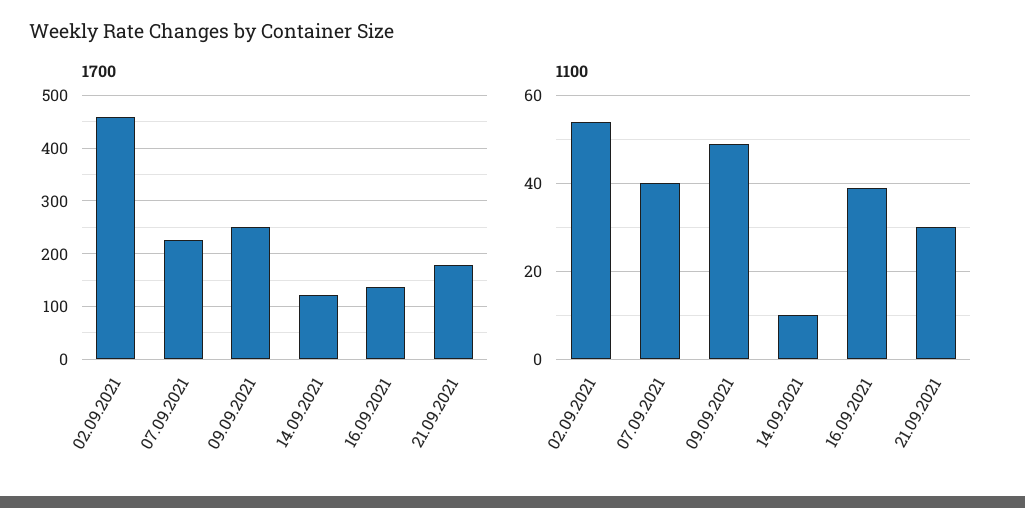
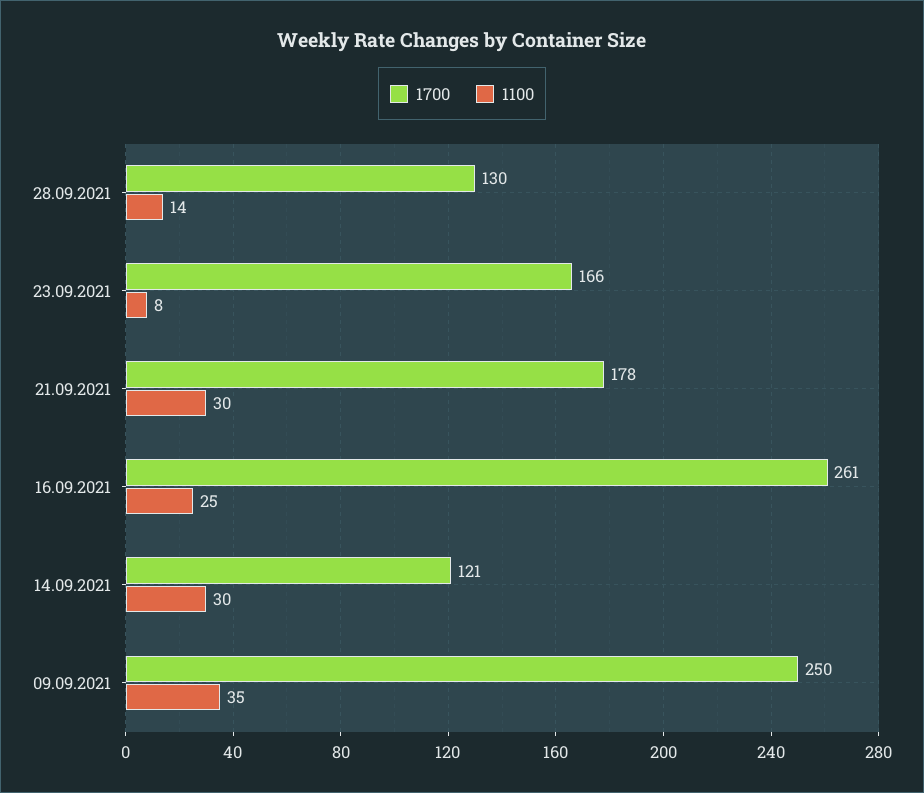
1700, 02.09.2021: 460 -> none
1700, 07.09.2021: 220 -> none
1700, 16.09.2021: 140 -> 261
1100, 02.09.2021: 55 -> none
1100, 07.09.2021: 40 -> none
1100, 09.09.2021: 50 -> 35
1100, 14.09.2021: 10 -> 30
1100, 16.09.2021: 40 -> 25
1700, 28.09.2021: none -> 130
1100, 28.09.2021: none -> 14
1700, 23.09.2021: none -> 166
1100, 23.09.2021: none -> 8

